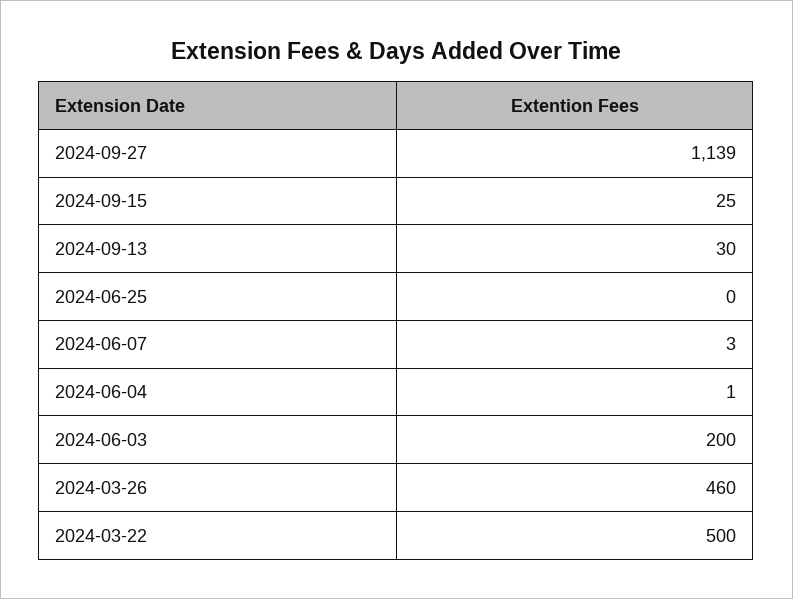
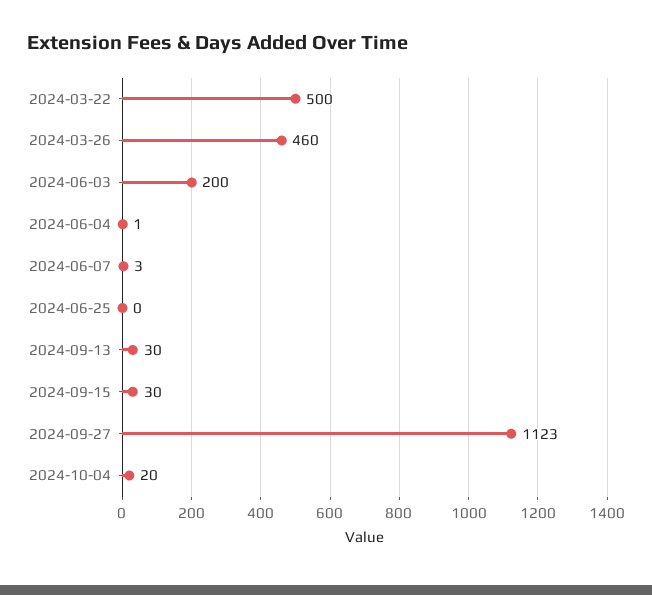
2024-09-27: 1139 -> 1123
2024-09-15: 25 -> 30
2024-10-04: none -> 20

